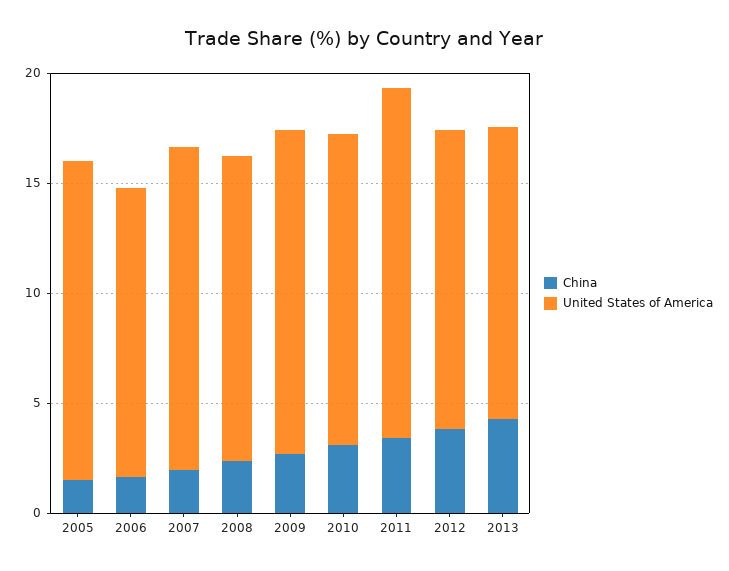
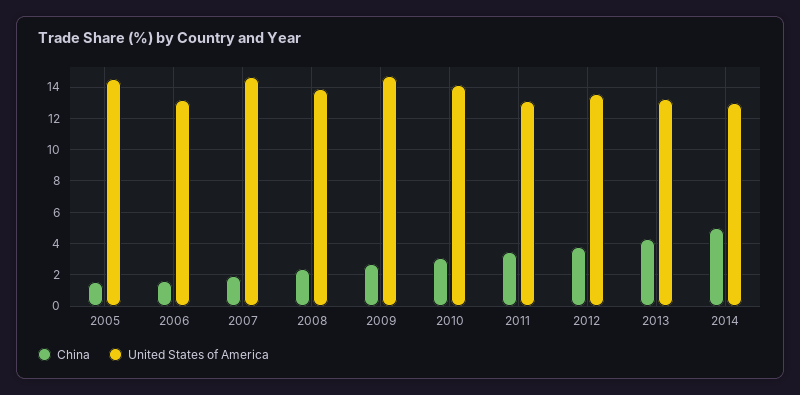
United States of America, 2011: 16 -> 13
China, 2014: none -> 5
United States of America, 2014: none -> 13

